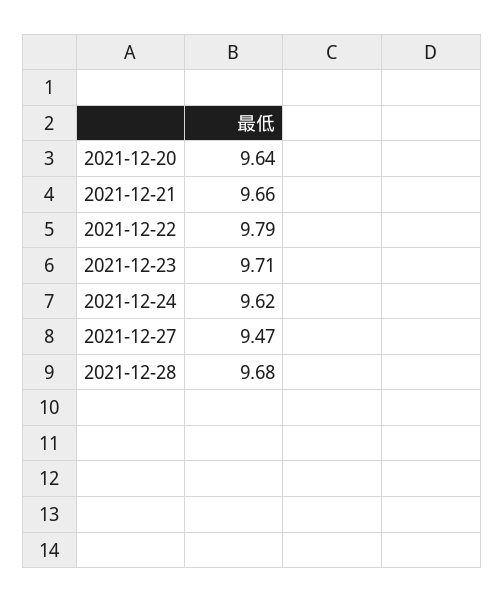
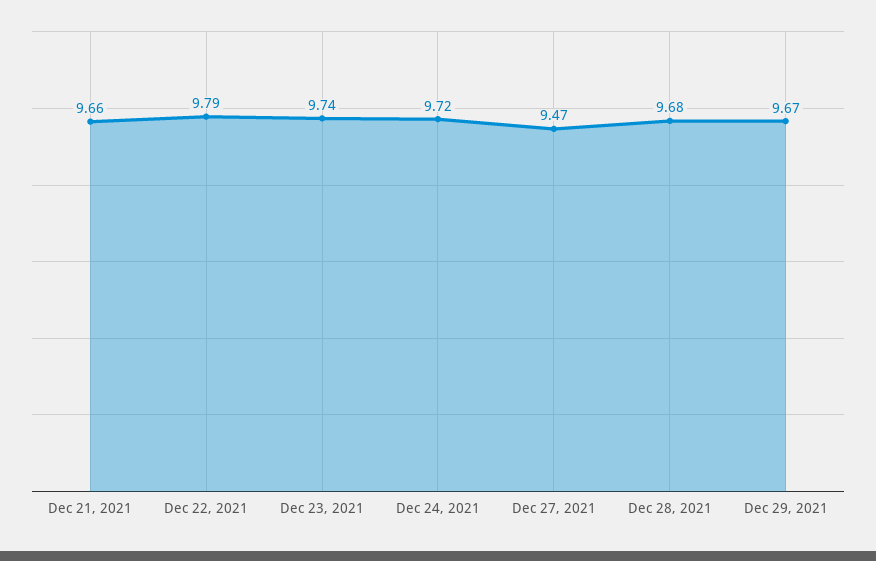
2021-12-20: 9.64 -> none
2021-12-23: 9.71 -> 9.74
2021-12-24: 9.62 -> 9.72
Dec 29, 2021: none -> 9.67

